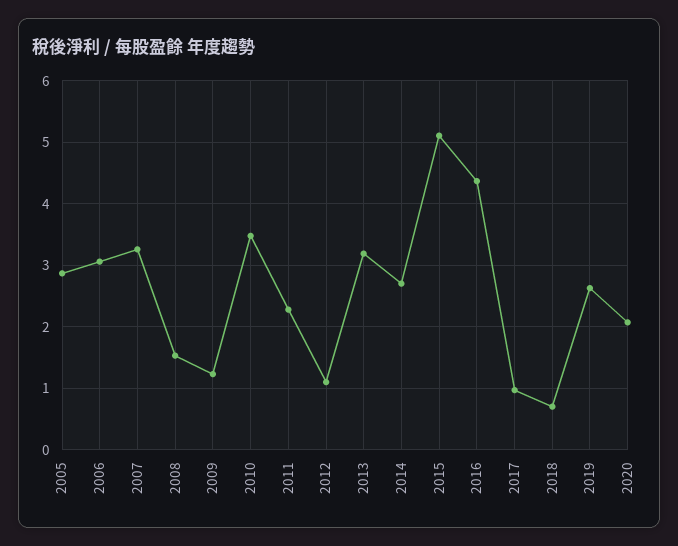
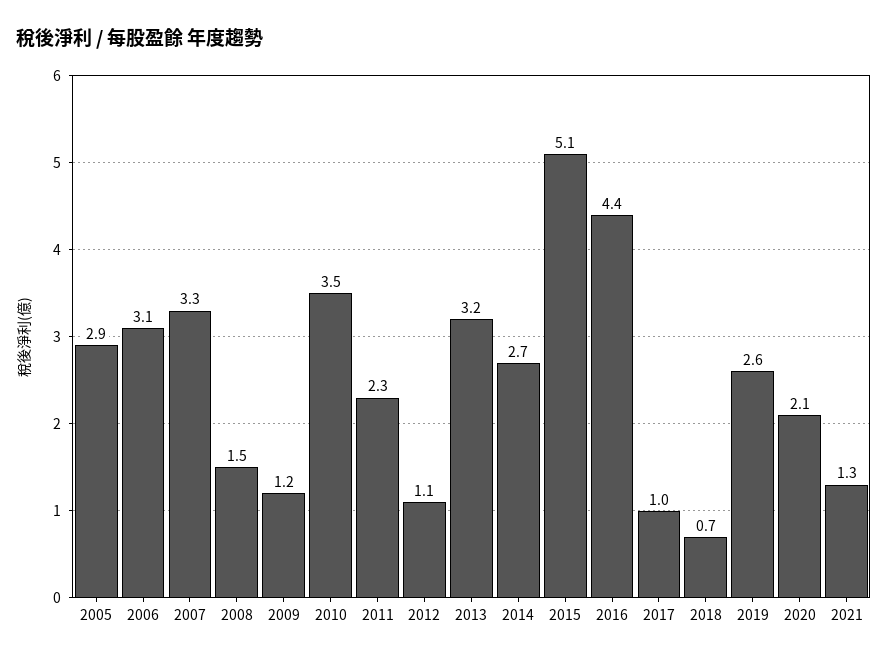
2021: none -> 1.3

